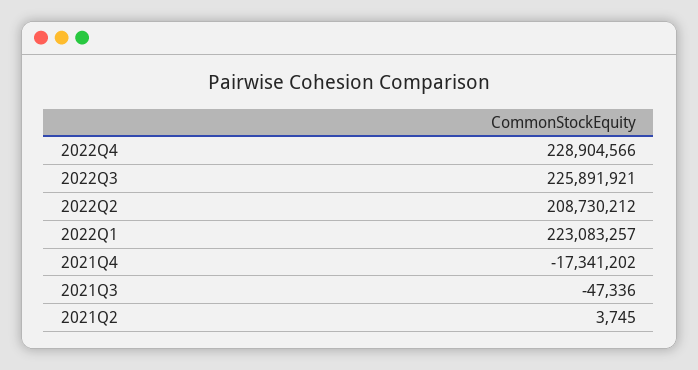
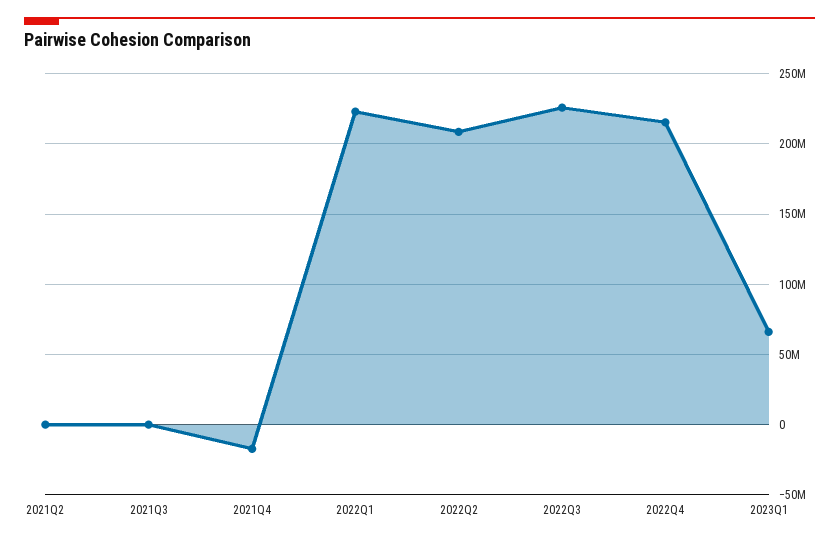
2022Q4: 228904566 -> 215000000
2023Q1: none -> 65000000

